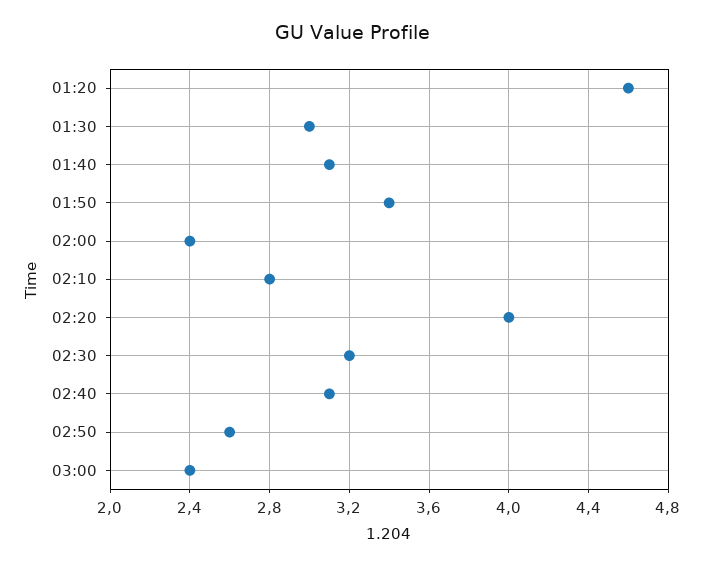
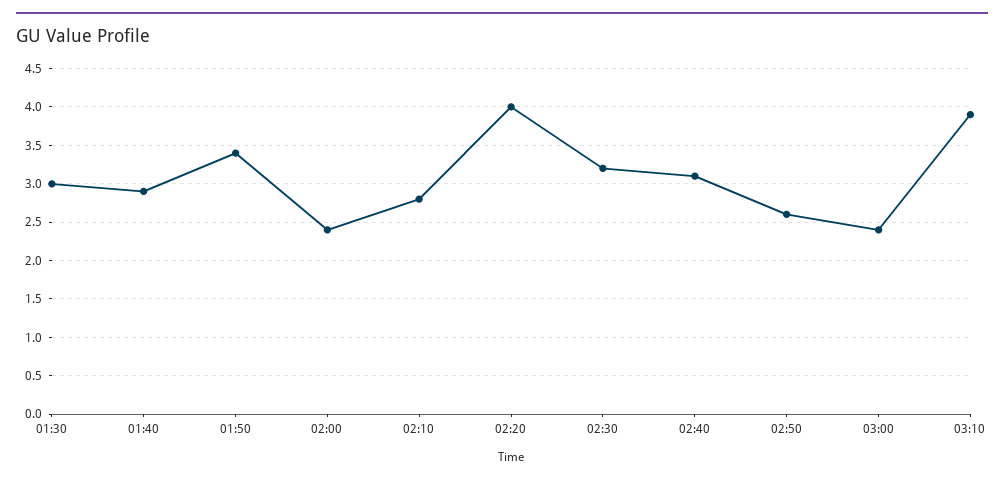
01:20: 4.6 -> none
01:40: 3.1 -> 2.9
03:10: none -> 3.9

